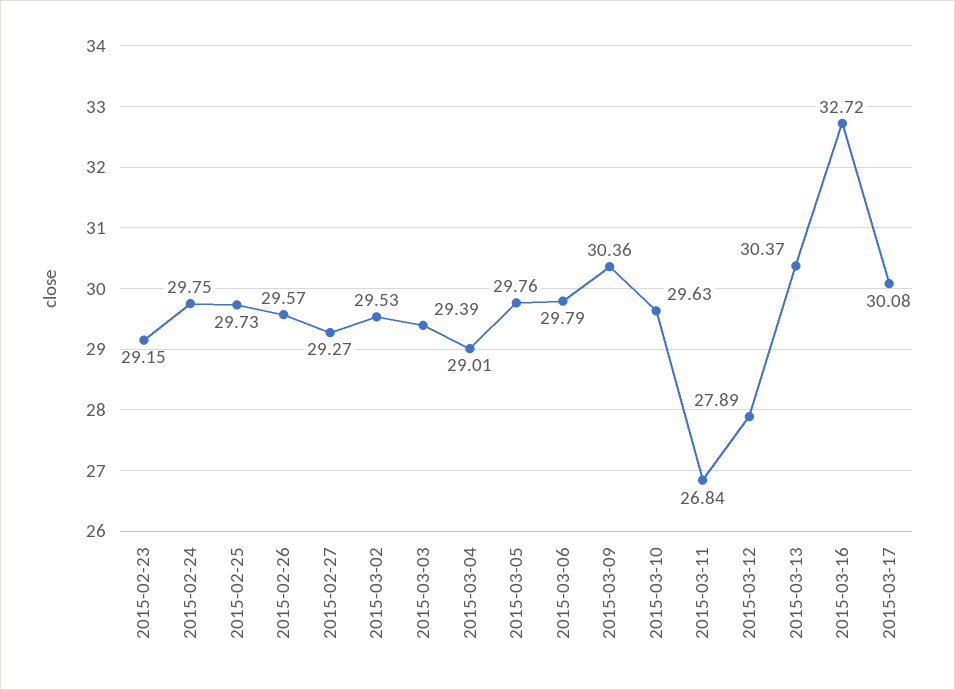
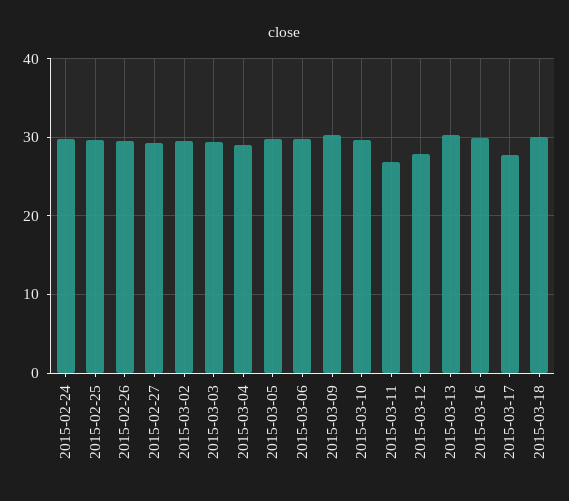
2015-02-23: 29.15 -> none
2015-03-16: 32.72 -> 30
2015-03-17: 30.08 -> 28
2015-03-18: none -> 30

